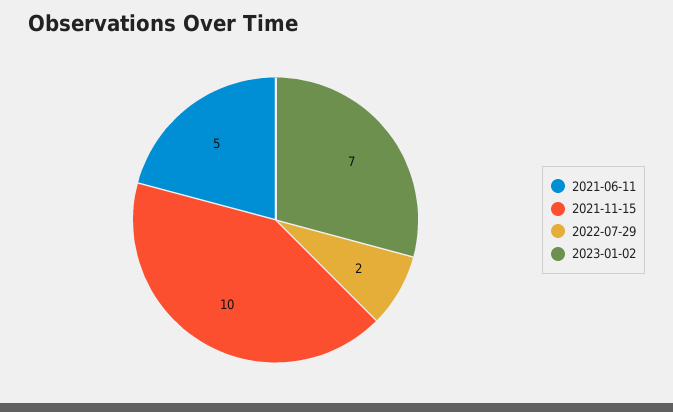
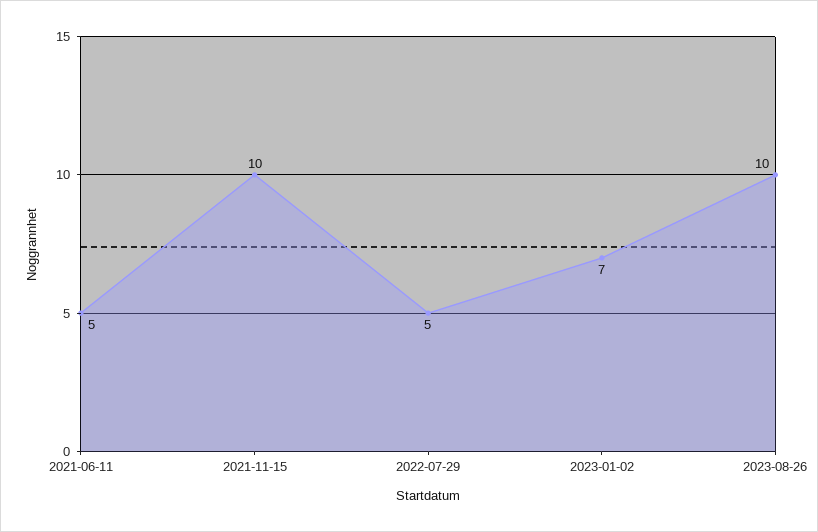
2022-07-29: 2 -> 5
2023-08-26: none -> 10

